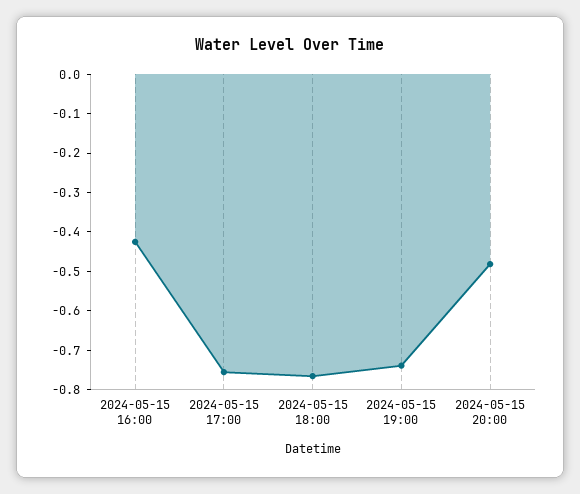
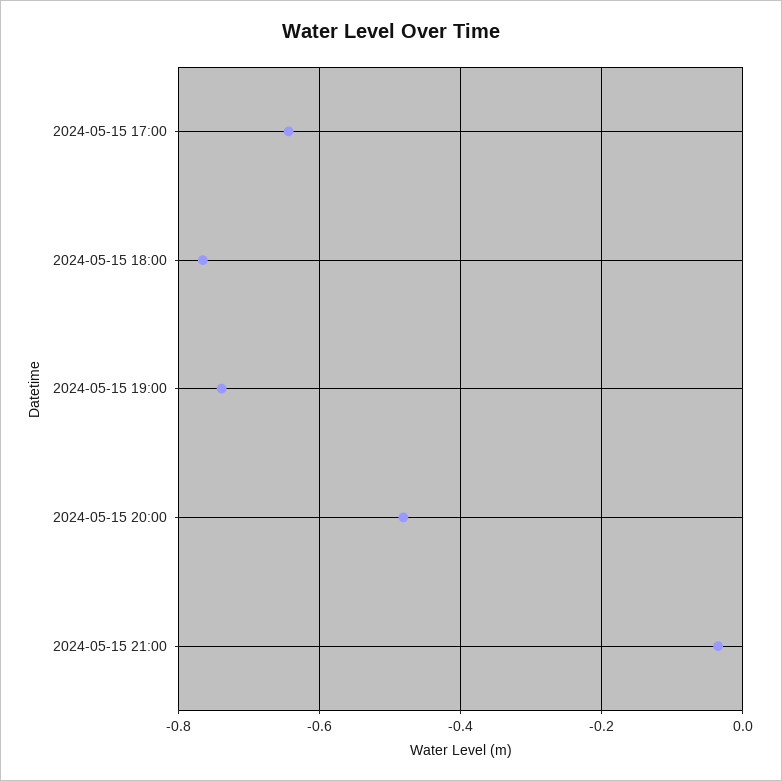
2024-05-15 16:00: -0.425 -> none
2024-05-15 17:00: -0.75 -> -0.64
2024-05-15 21:00: none -> -0.04

